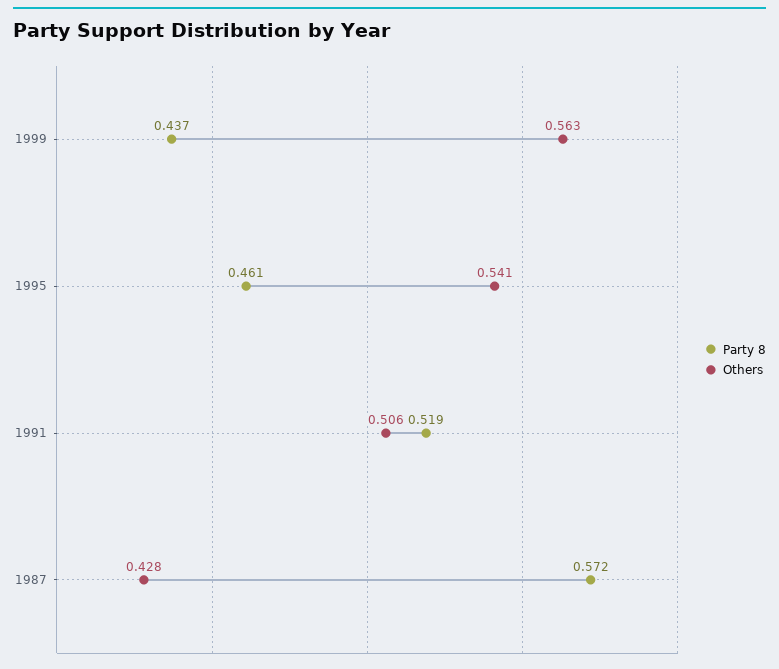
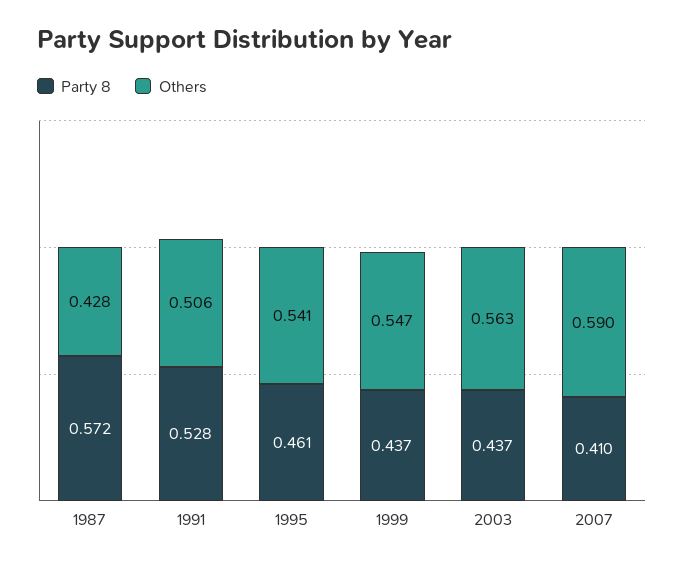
Others, 1999: 0.563 -> 0.547
Party 8, 1991: 0.519 -> 0.528
Party 8, 2003: none -> 0.437
Others, 2003: none -> 0.563
Party 8, 2007: none -> 0.41
Others, 2007: none -> 0.59

